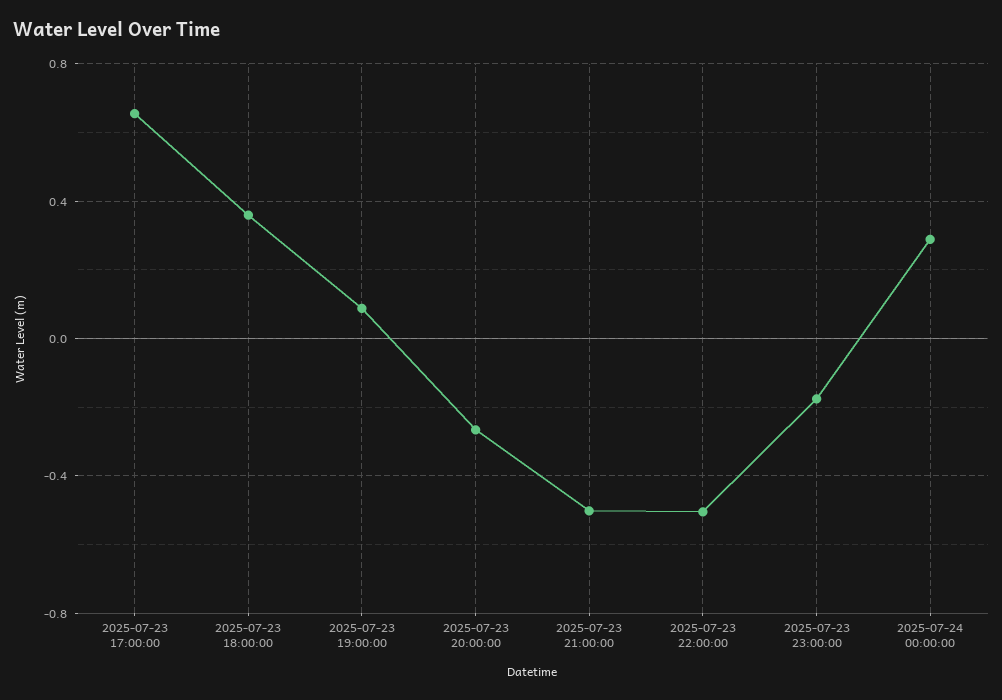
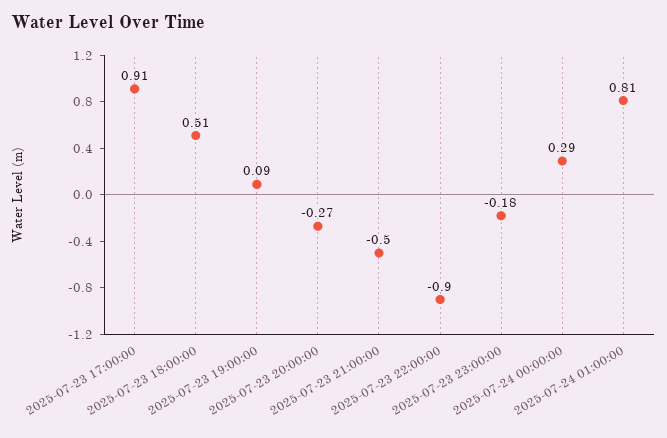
2025-07-23 17:00:00: 0.65 -> 0.91
2025-07-23 18:00:00: 0.35 -> 0.51
2025-07-23 22:00:00: -0.5 -> -0.9
2025-07-24 01:00:00: none -> 0.81

